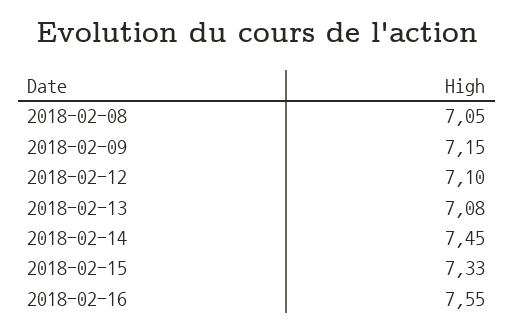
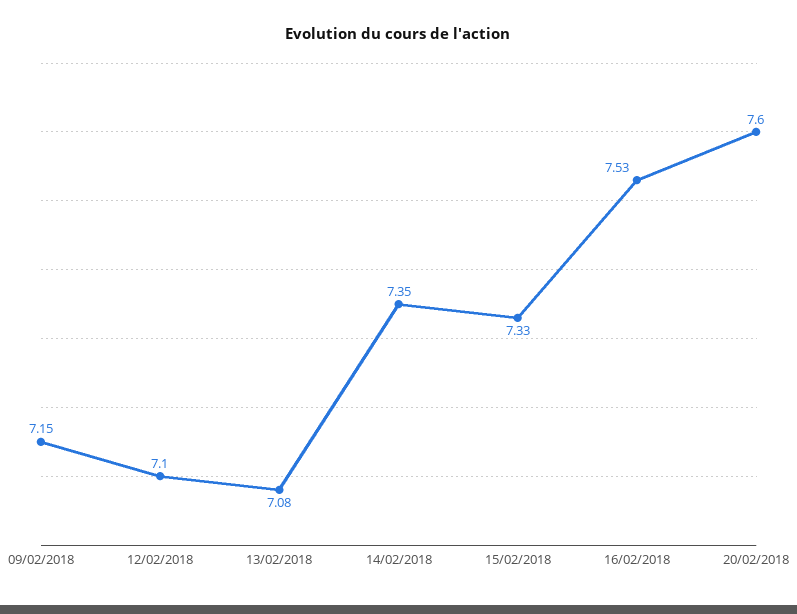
2018-02-08: 7.05 -> none
2018-02-14: 7.45 -> 7.35
2018-02-16: 7.55 -> 7.53
20/02/2018: none -> 7.6

